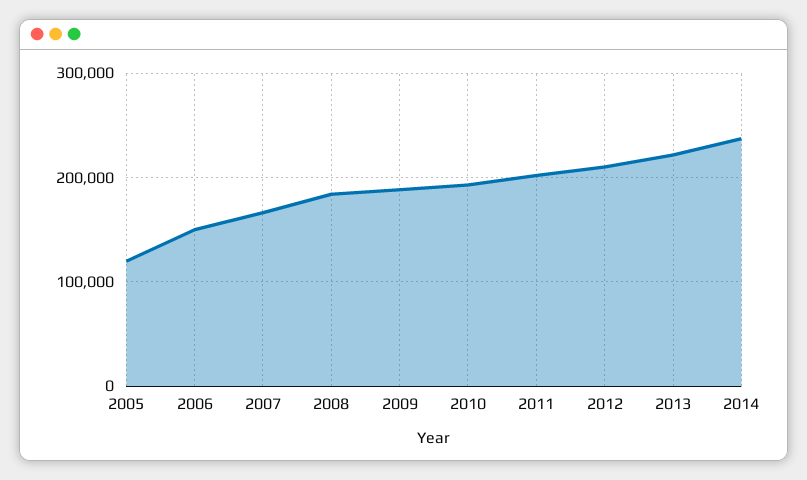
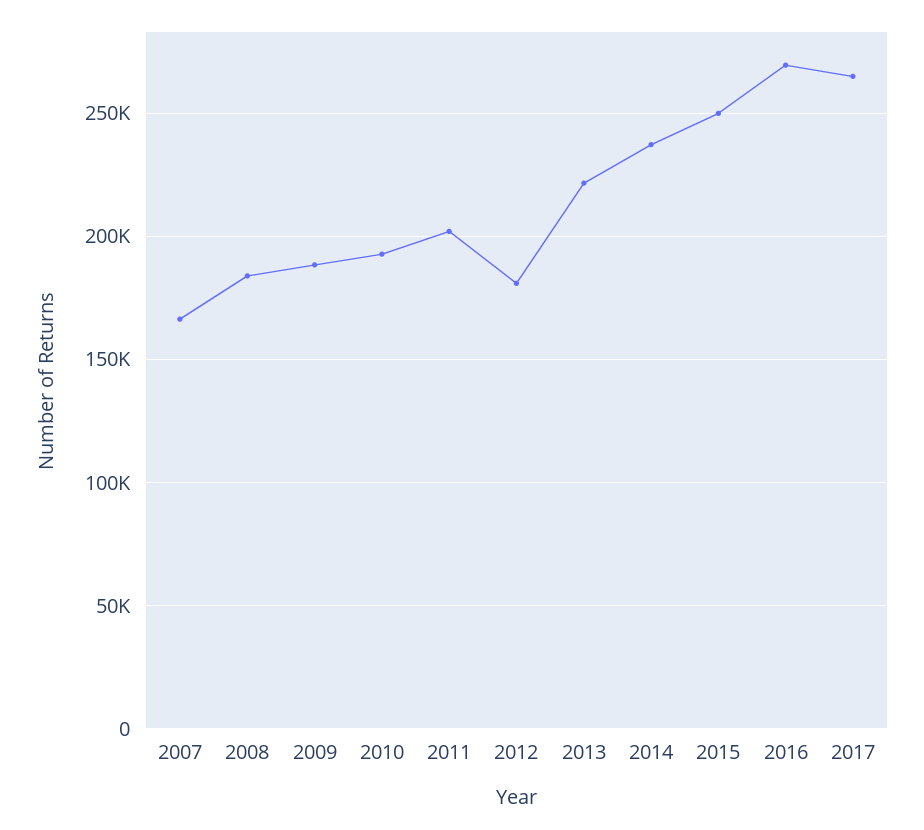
2005: 120000 -> none
2006: 150000 -> none
2012: 210000 -> 180000
2015: none -> 250000
2016: none -> 270000
2017: none -> 265000

